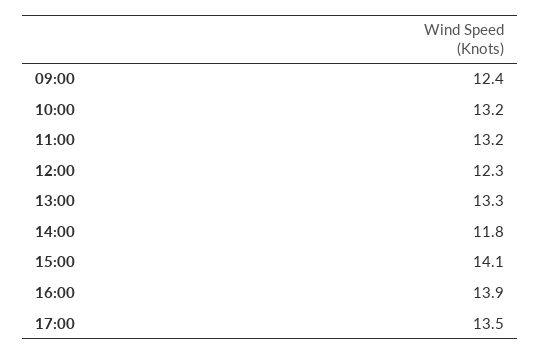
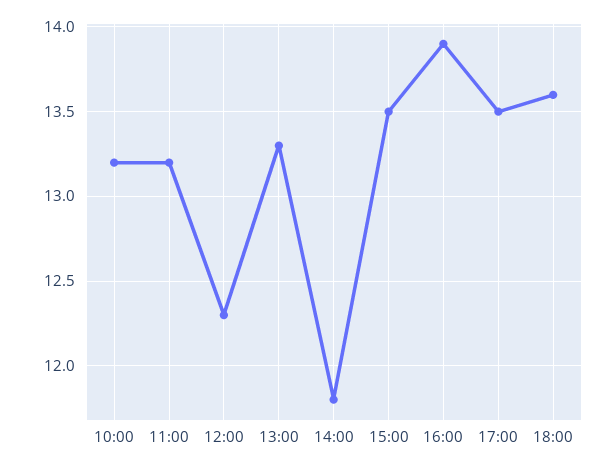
09:00: 12.4 -> none
15:00: 14.1 -> 13.5
18:00: none -> 13.6

